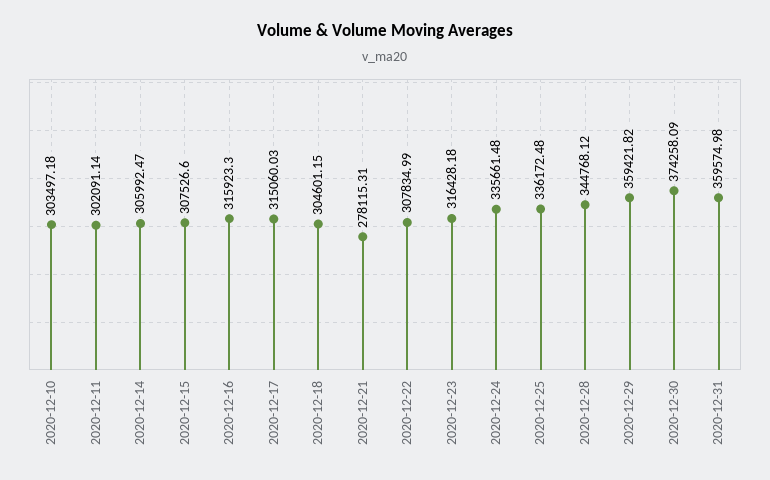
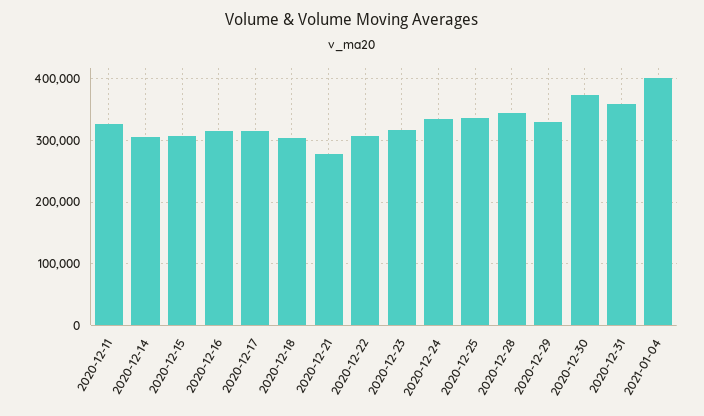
2020-12-10: 303497.18 -> none
2020-12-11: 302091.14 -> 330000
2020-12-29: 359421.82 -> 330000
2021-01-04: none -> 400000

